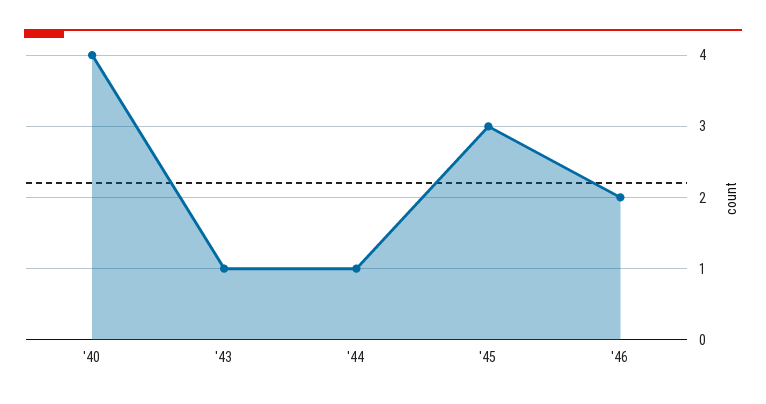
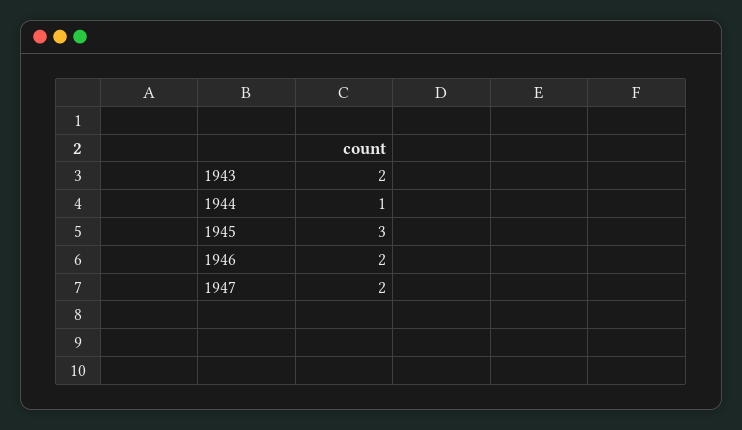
'40: 4 -> none
'43: 1 -> 2
1947: none -> 2

